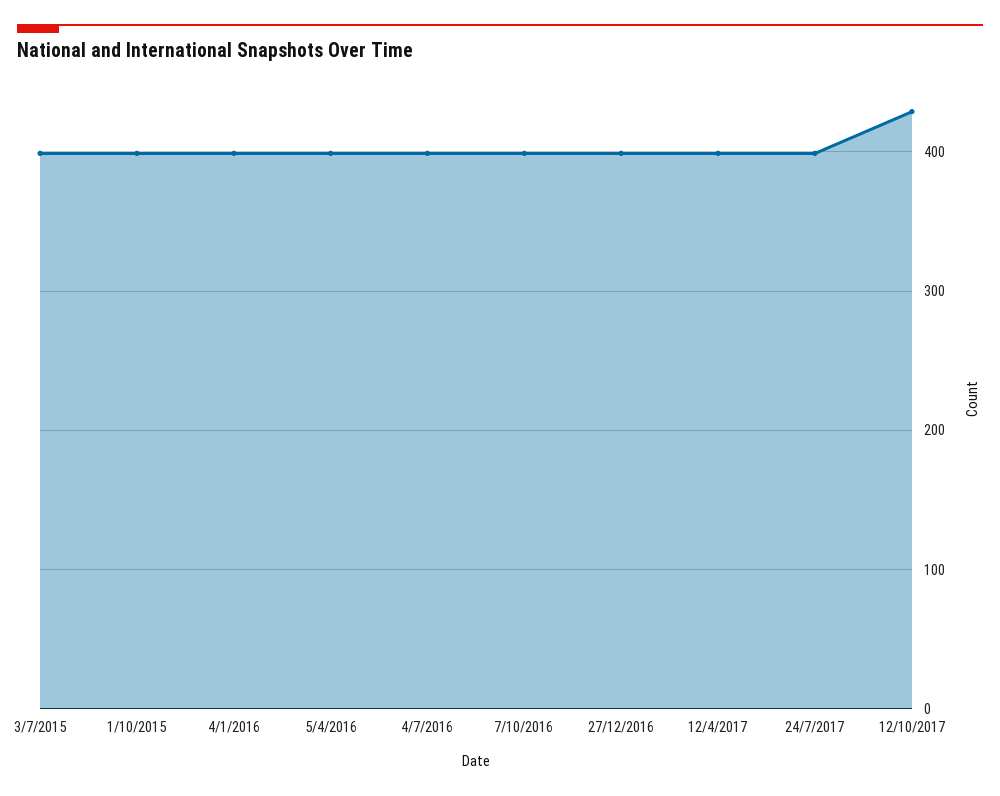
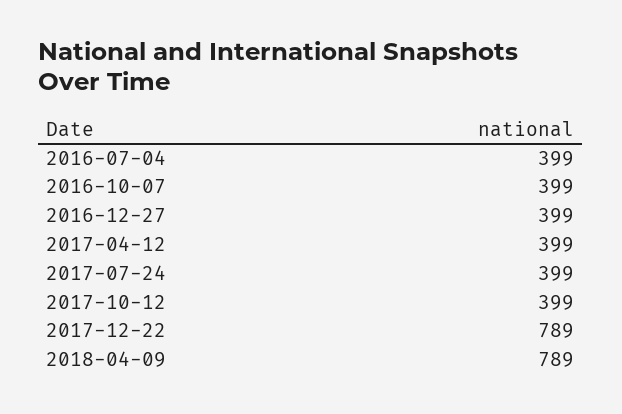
3/7/2015: 400 -> none
1/10/2015: 400 -> none
4/1/2016: 400 -> none
5/4/2016: 400 -> none
12/10/2017: 430 -> 399
2017-12-22: none -> 789
2018-04-09: none -> 789

